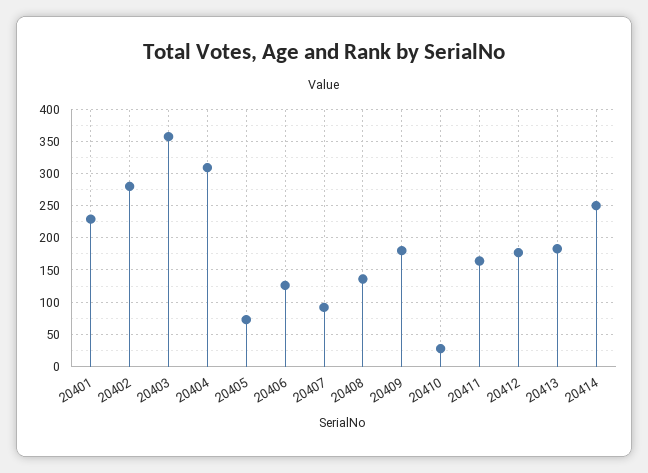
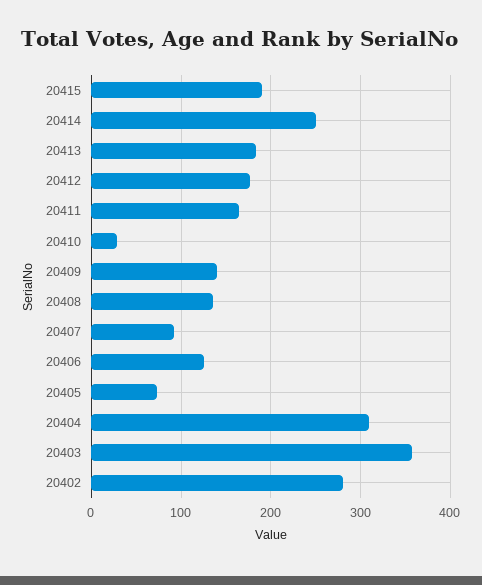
20401: 230 -> none
20409: 180 -> 140
20415: none -> 190

